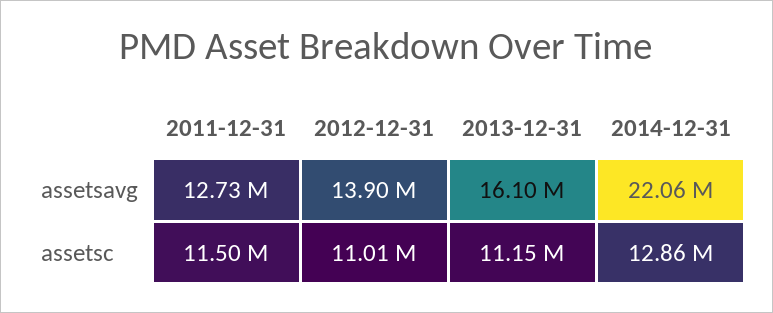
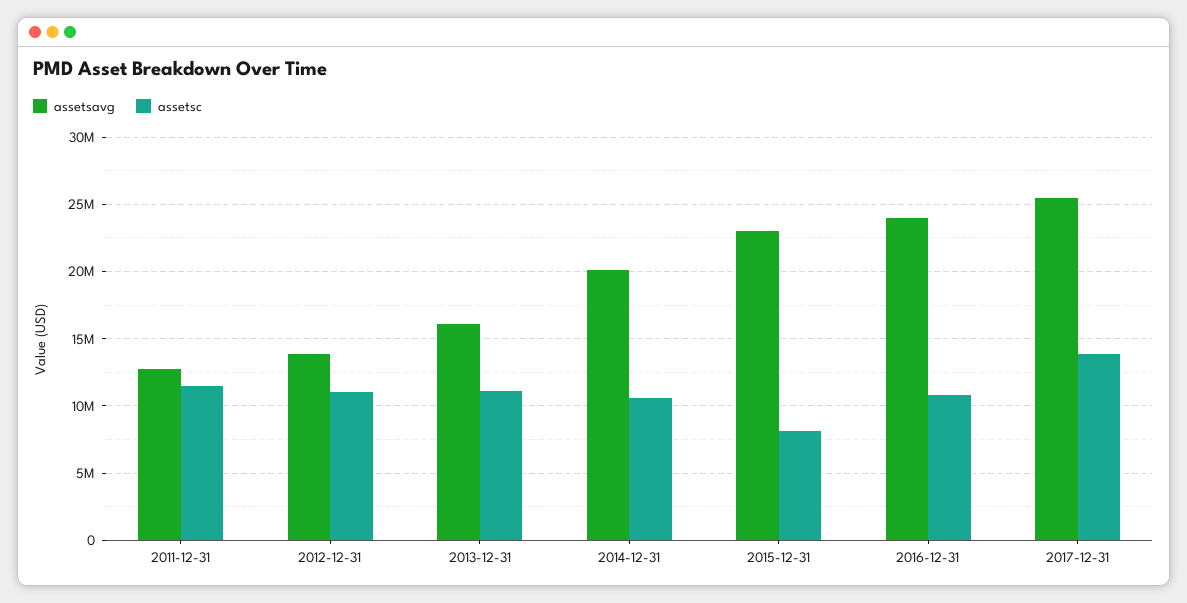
assetsavg, 2014-12-31: 22060000 -> 20000000
assetsc, 2014-12-31: 12860000 -> 10500000
assetsavg, 2015-12-31: none -> 23000000
assetsc, 2015-12-31: none -> 8000000
assetsavg, 2016-12-31: none -> 24000000
assetsc, 2016-12-31: none -> 11000000
assetsavg, 2017-12-31: none -> 25500000
assetsc, 2017-12-31: none -> 14000000

